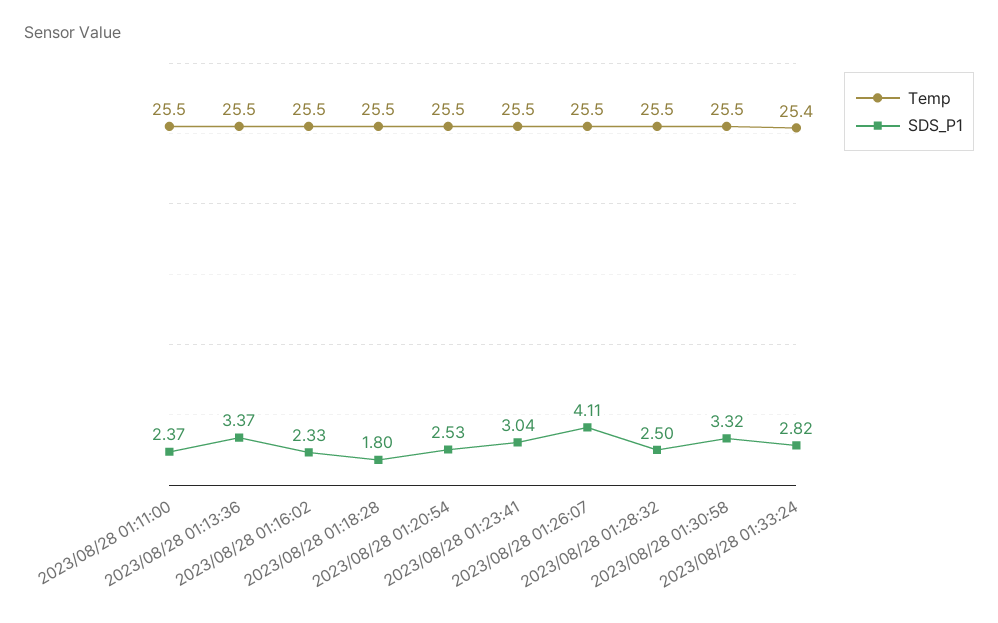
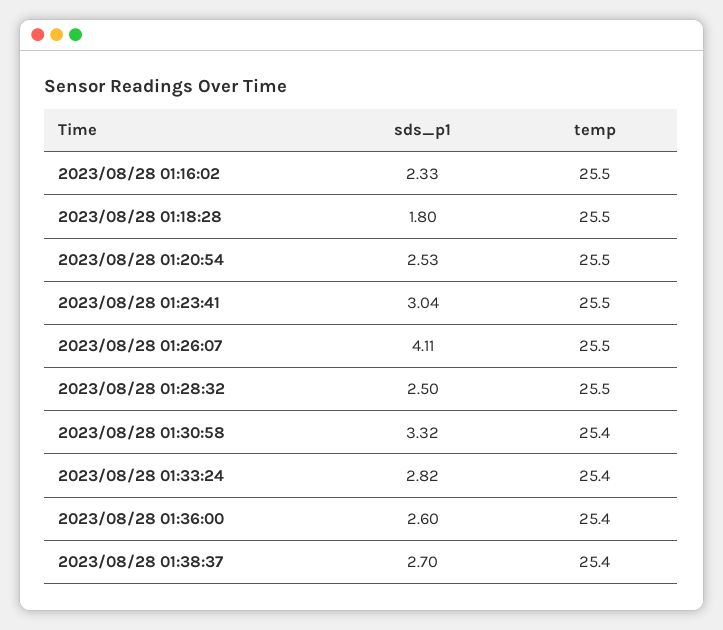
Temp, 2023/08/28 01:11:00: 25.5 -> none
SDS_P1, 2023/08/28 01:11:00: 2.37 -> none
Temp, 2023/08/28 01:13:36: 25.5 -> none
SDS_P1, 2023/08/28 01:13:36: 3.37 -> none
Temp, 2023/08/28 01:30:58: 25.5 -> 25.4
SDS_P1, 2023/08/28 01:36:00: none -> 2.6
Temp, 2023/08/28 01:36:00: none -> 25.4
SDS_P1, 2023/08/28 01:38:37: none -> 2.7
Temp, 2023/08/28 01:38:37: none -> 25.4

